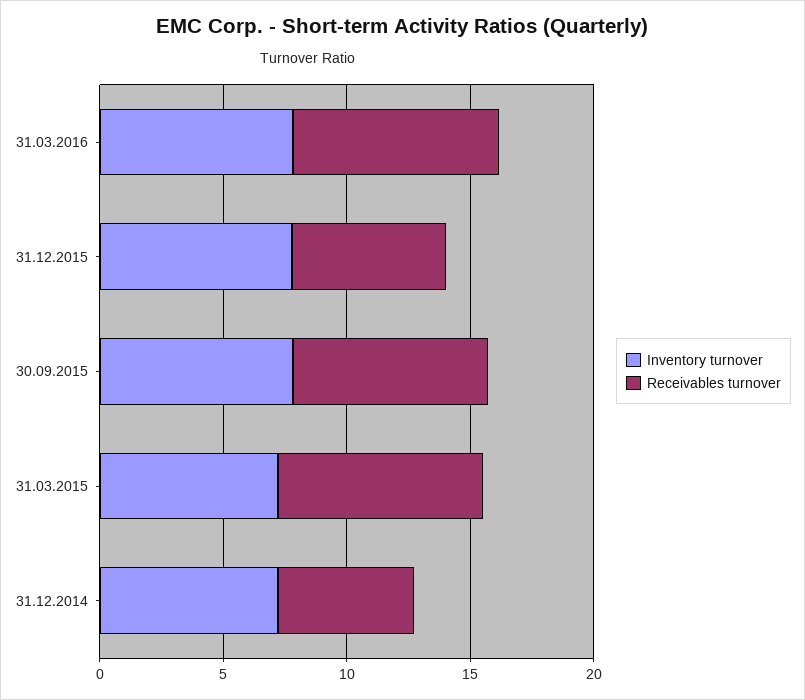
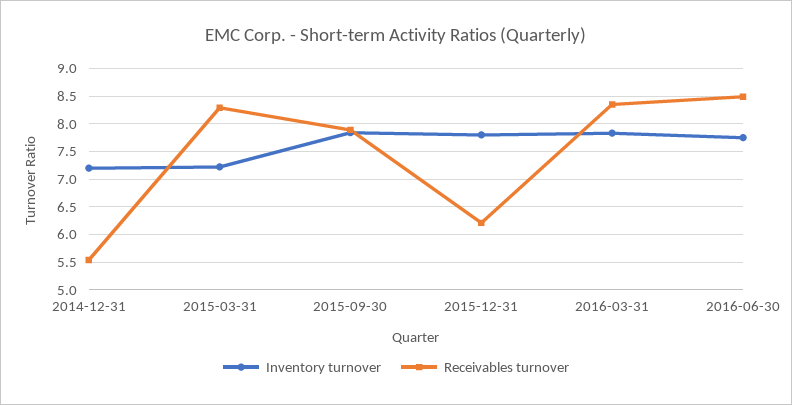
Inventory turnover, 2016-06-30: none -> 7.75
Receivables turnover, 2016-06-30: none -> 8.5

